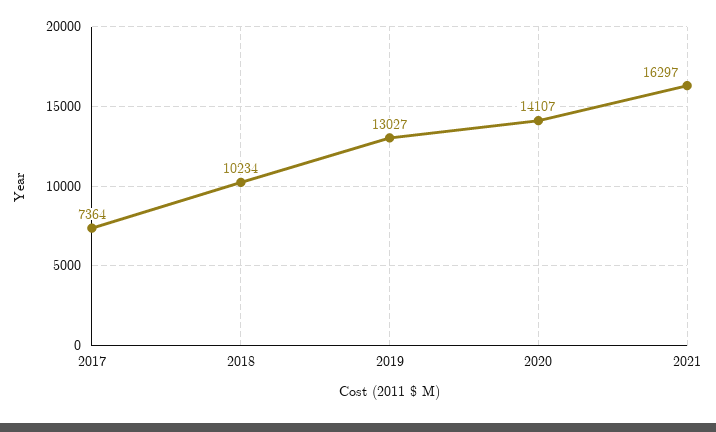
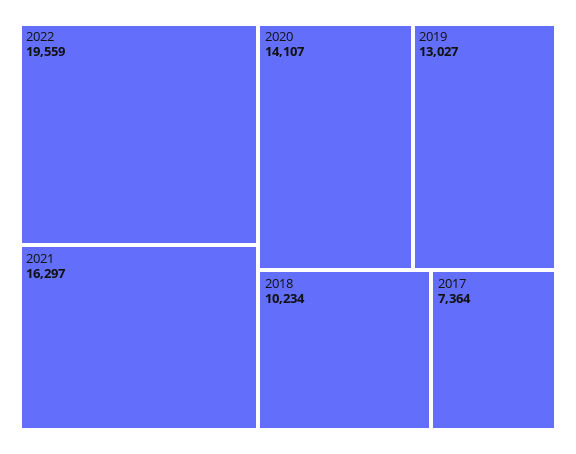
2022: none -> 19559

